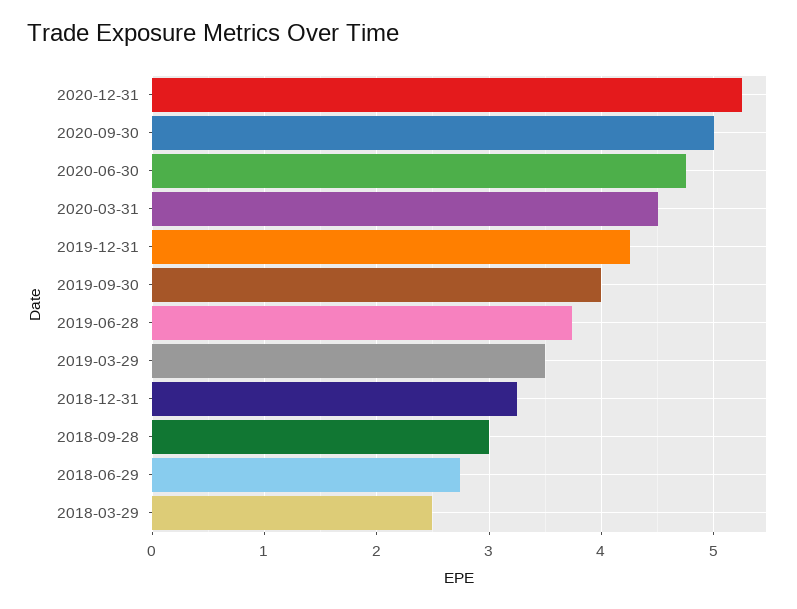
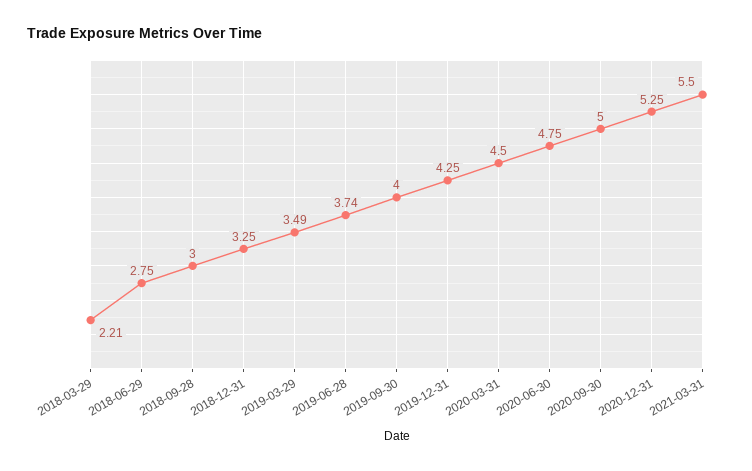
2018-03-29: 2.5 -> 2.21
2021-03-31: none -> 5.5

